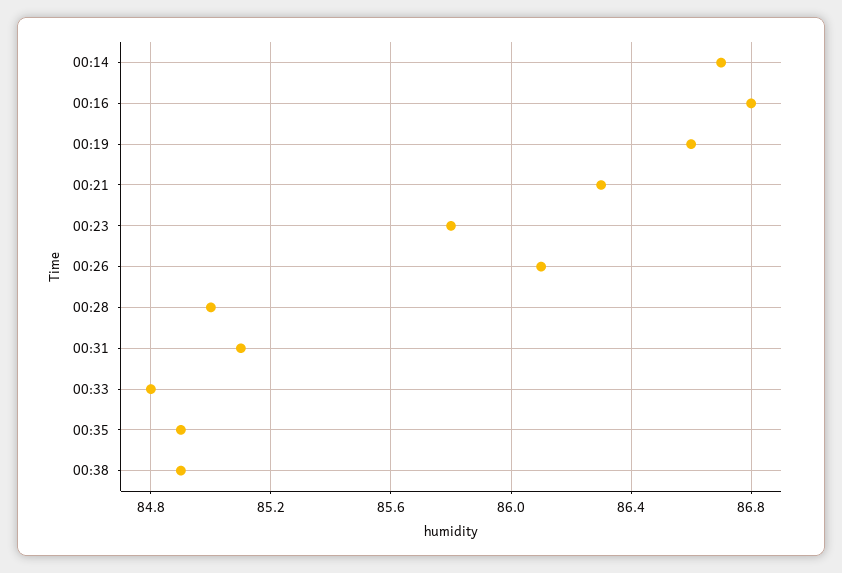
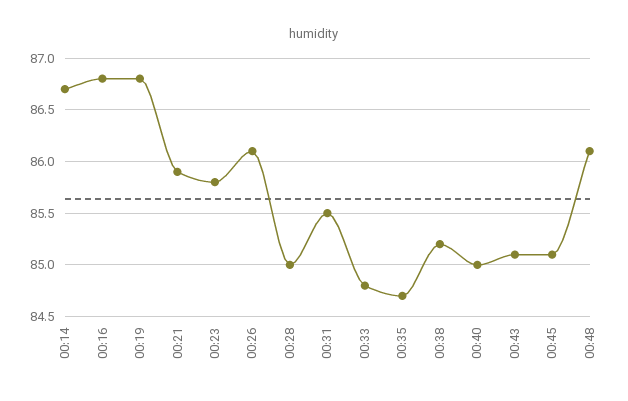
00:19: 86.6 -> 86.8
00:21: 86.3 -> 85.9
00:31: 85.1 -> 85.5
00:35: 84.9 -> 84.7
00:38: 84.9 -> 85.2
00:40: none -> 85
00:43: none -> 85.1
00:45: none -> 85.1
00:48: none -> 86.1

